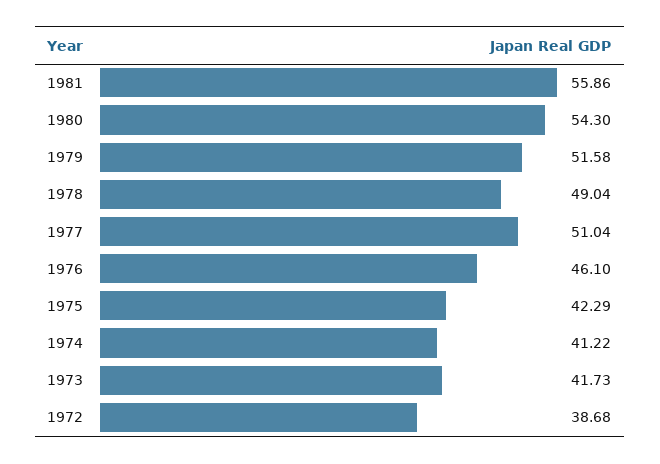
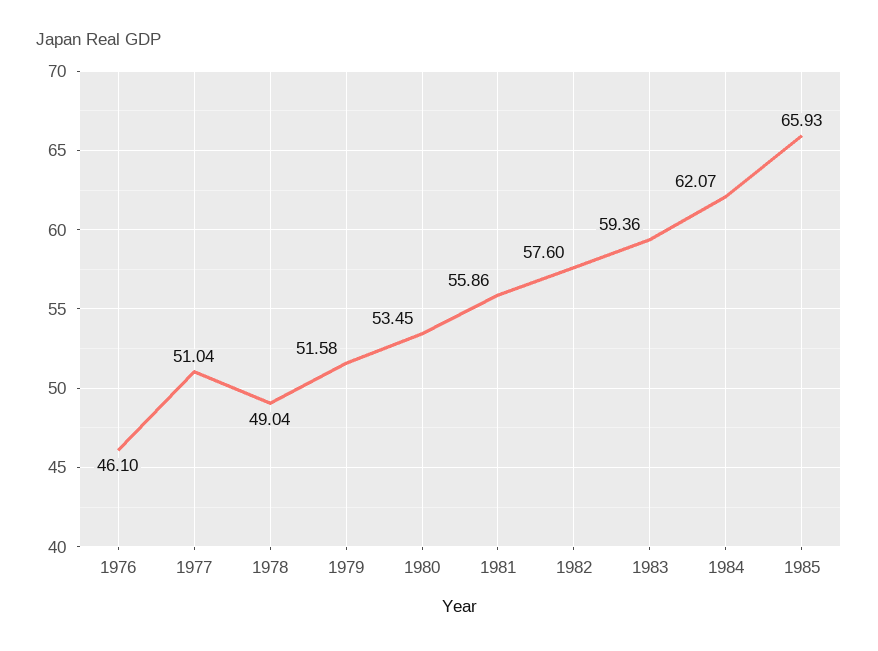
1980: 54.3 -> 53.45
1975: 42.29 -> none
1974: 41.22 -> none
1973: 41.73 -> none
1972: 38.68 -> none
1982: none -> 57.6
1983: none -> 59.36
1984: none -> 62.07
1985: none -> 65.93

